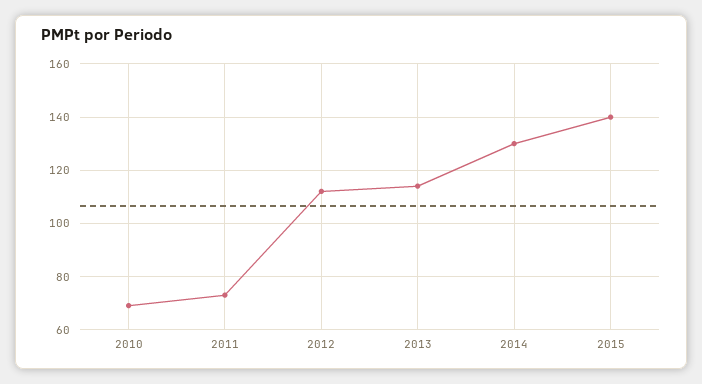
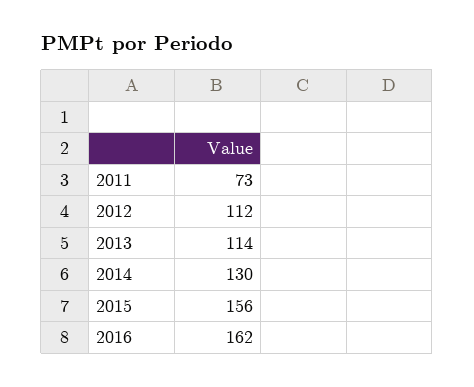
2010: 70 -> none
2015: 140 -> 156
2016: none -> 162

